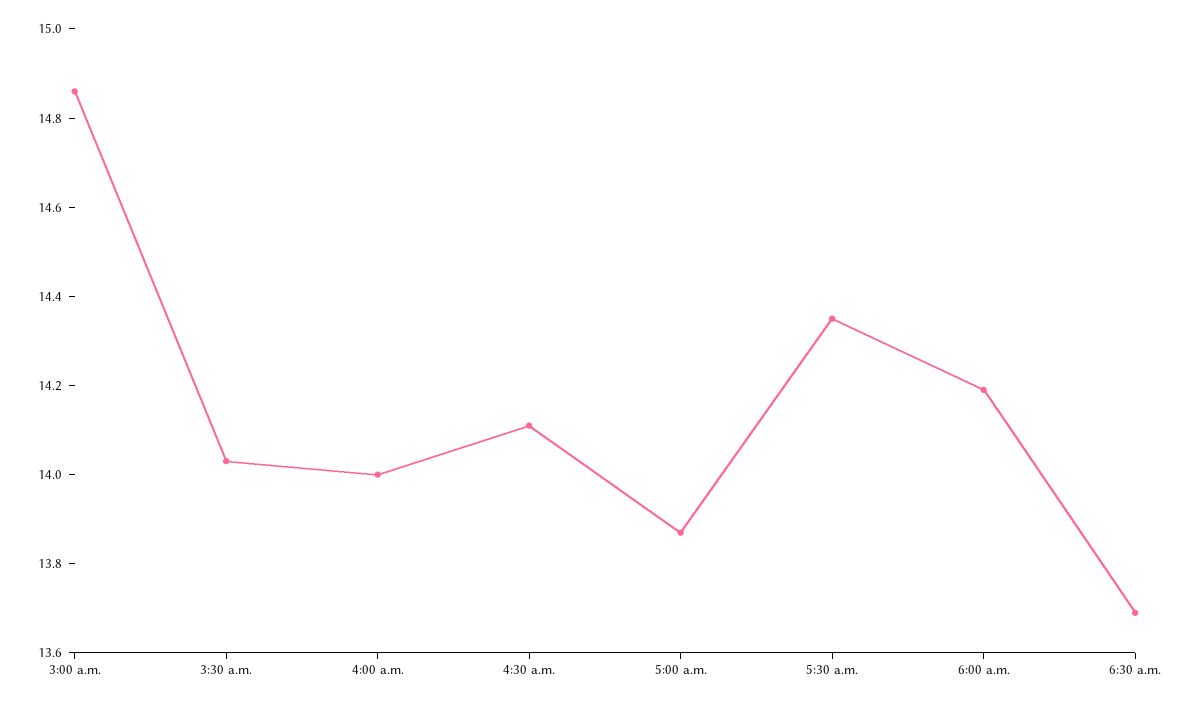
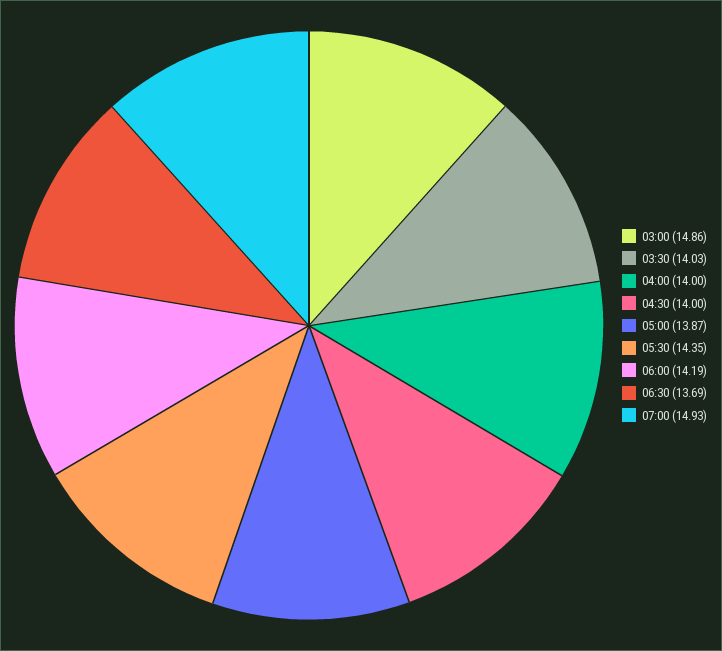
4:30 a.m.: 14.1 -> 14
07:00: none -> 14.93

